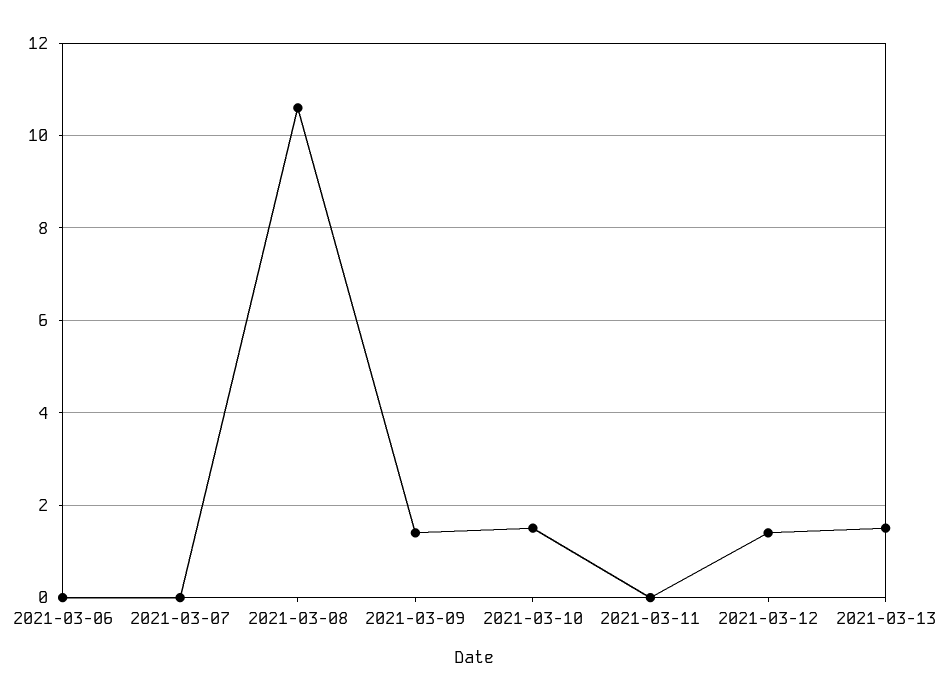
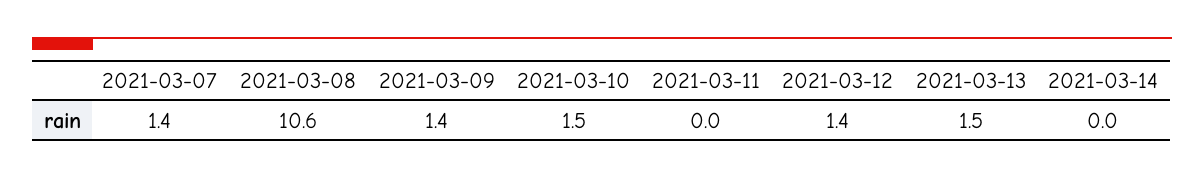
2021-03-06: 0 -> none
2021-03-07: 0 -> 1.4
2021-03-14: none -> 0

